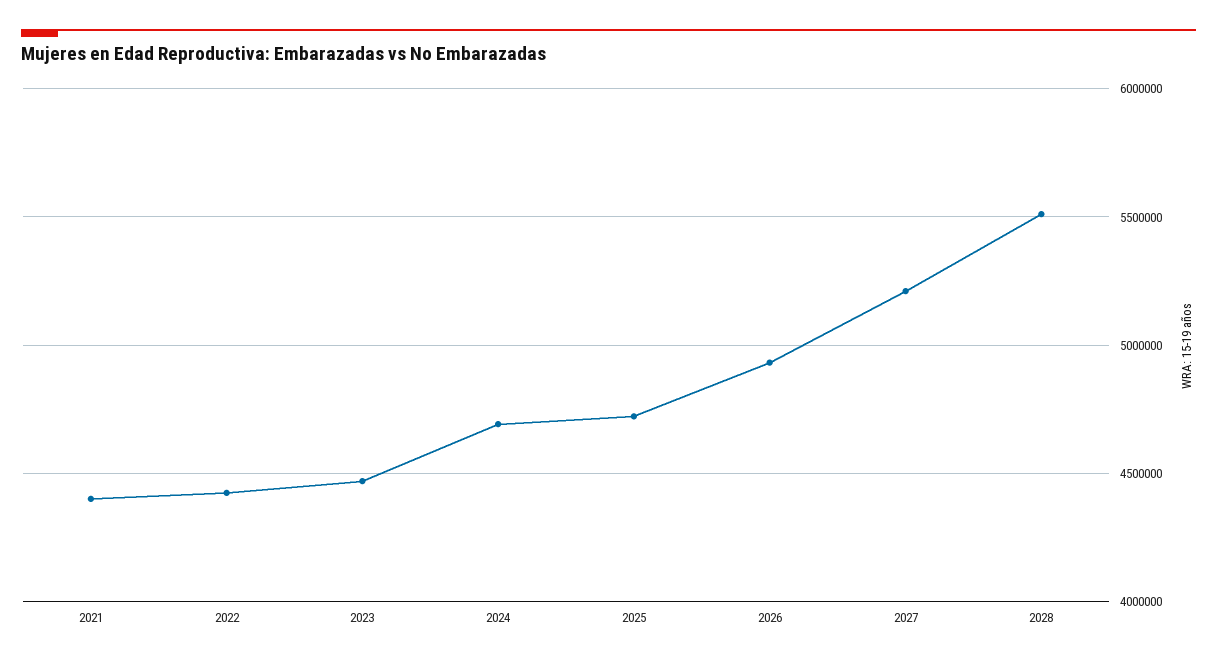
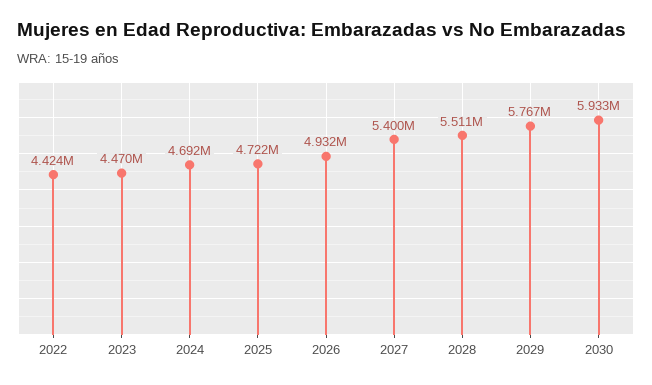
2021: 4400000 -> none
2027: 5200000 -> 5400000
2029: none -> 5767000
2030: none -> 5933000

